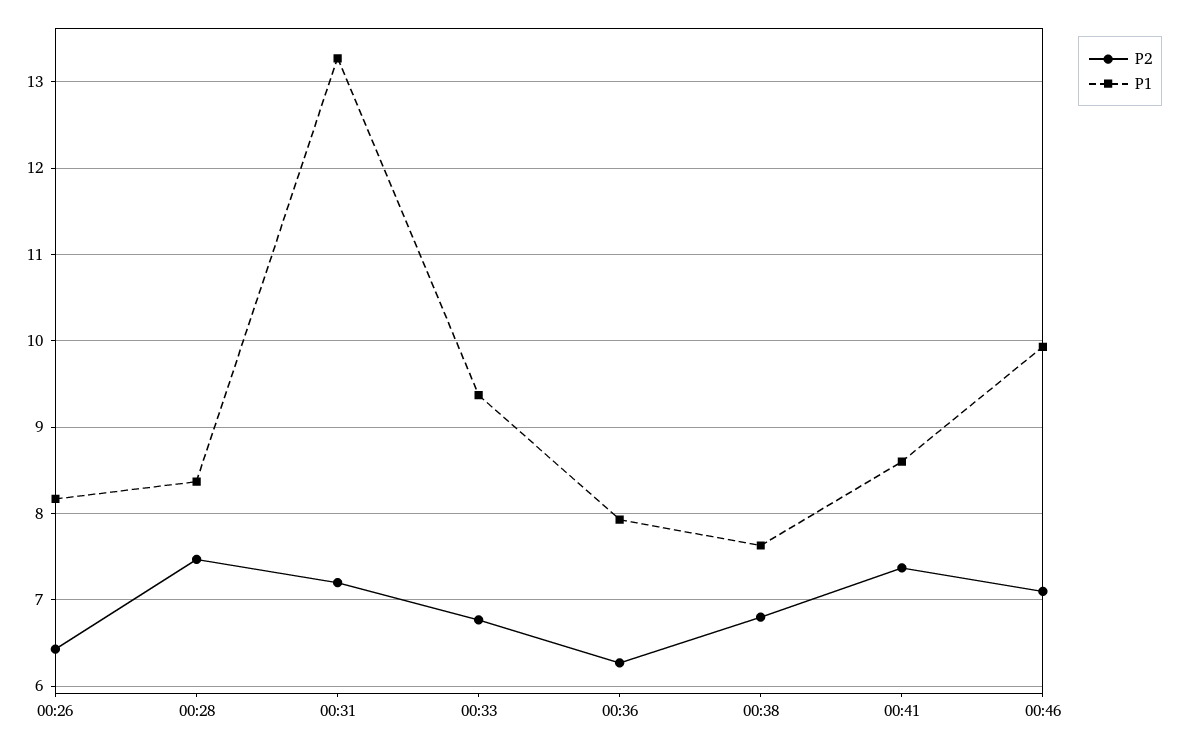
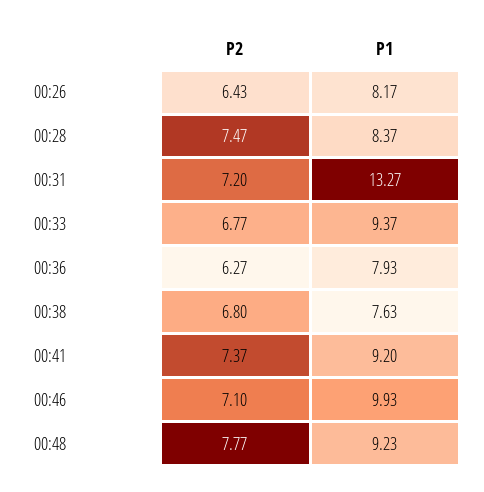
P1, 00:41: 8.6 -> 9.2
P2, 00:48: none -> 7.77
P1, 00:48: none -> 9.23

